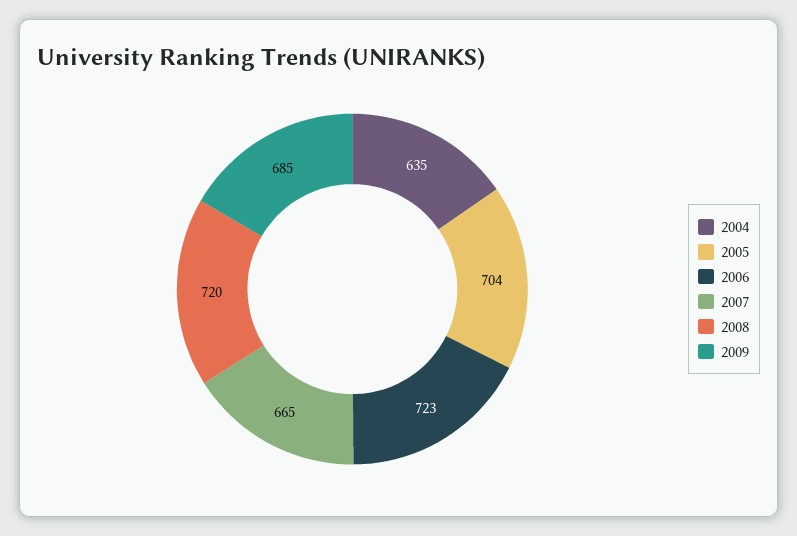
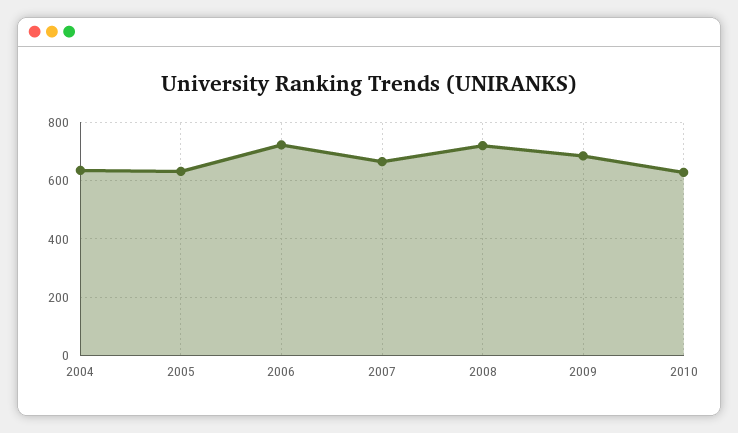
2005: 704 -> 625
2010: none -> 625

